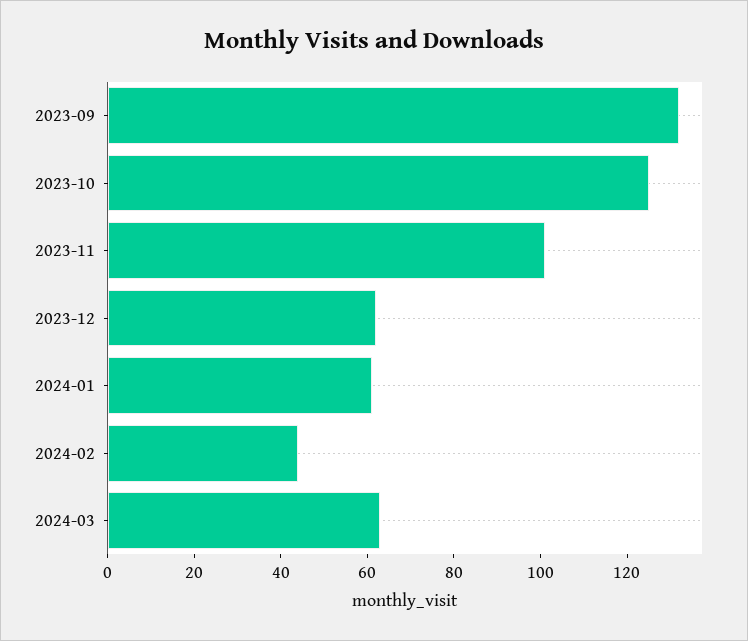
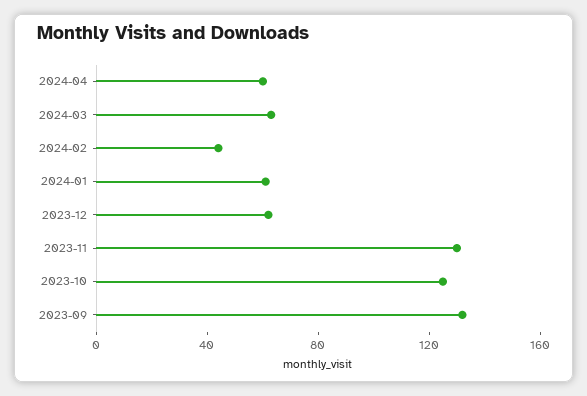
2023-11: 100 -> 130
2024-04: none -> 60

